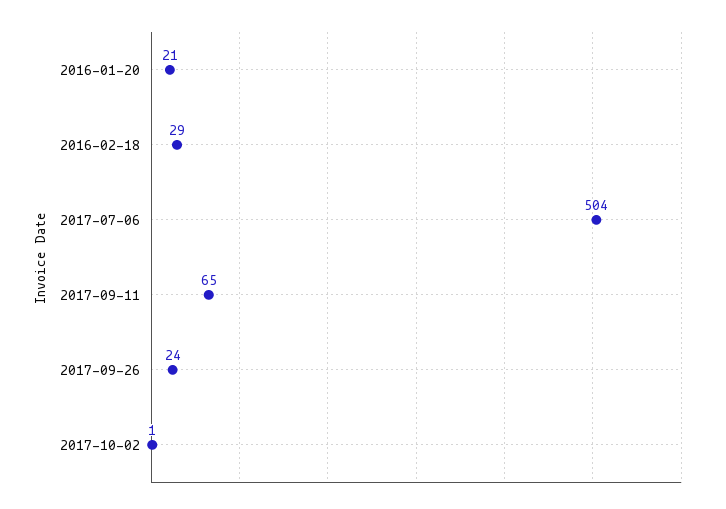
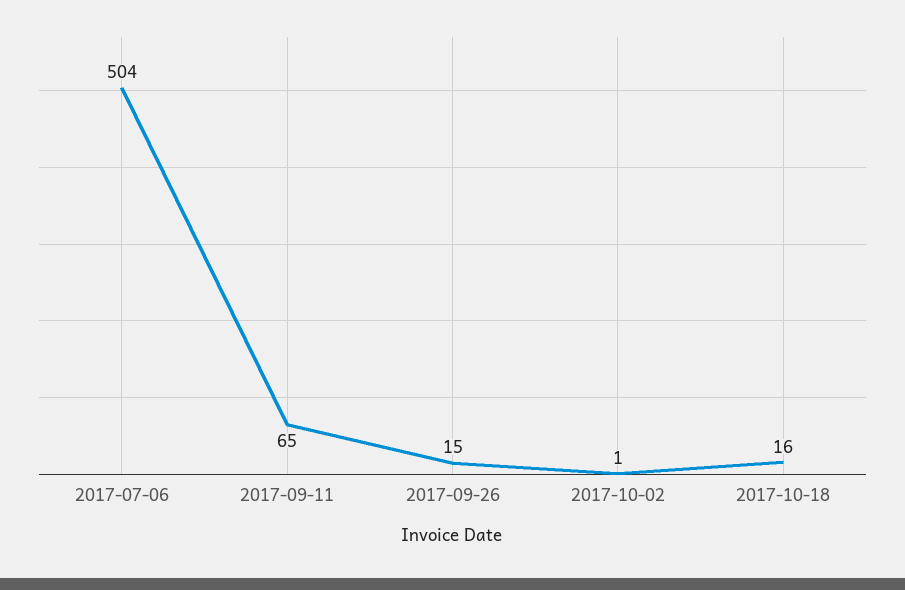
2016-01-20: 21 -> none
2016-02-18: 29 -> none
2017-09-26: 24 -> 15
2017-10-18: none -> 16

